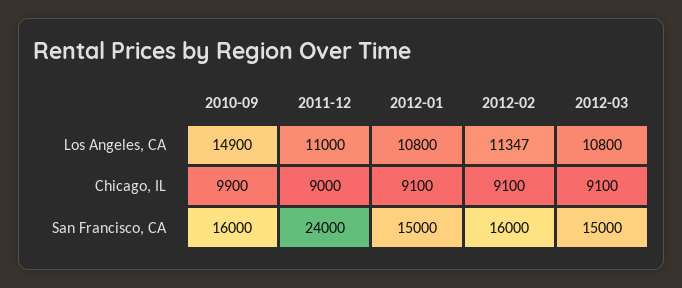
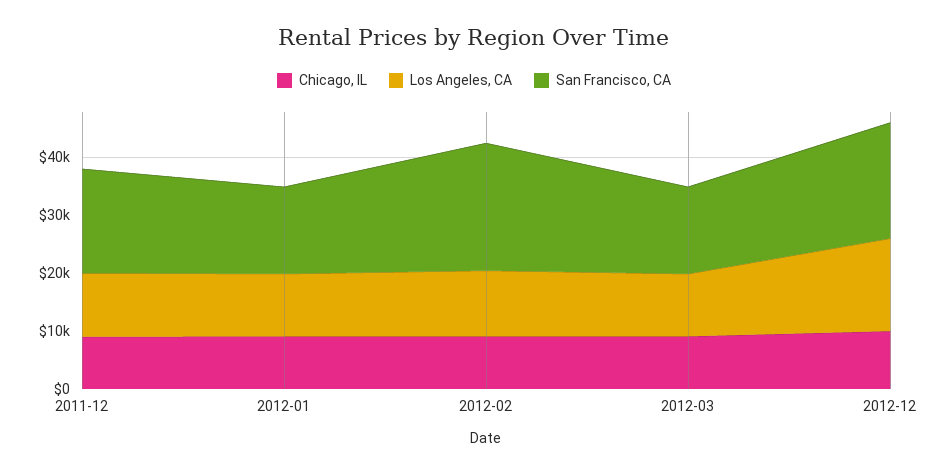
Los Angeles, CA, 2010-09: 14900 -> none
Chicago, IL, 2010-09: 9900 -> none
San Francisco, CA, 2010-09: 16000 -> none
San Francisco, CA, 2011-12: 24000 -> 18000
San Francisco, CA, 2012-02: 16000 -> 22000
Chicago, IL, 2012-12: none -> 10000
Los Angeles, CA, 2012-12: none -> 16000
San Francisco, CA, 2012-12: none -> 20000

